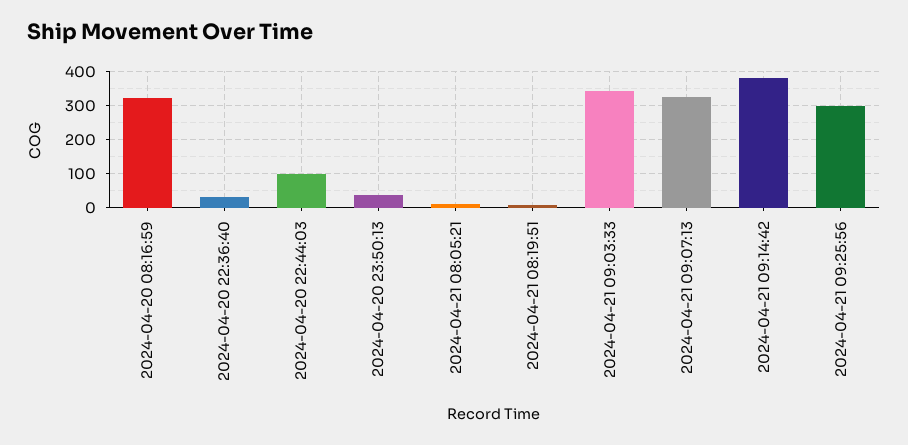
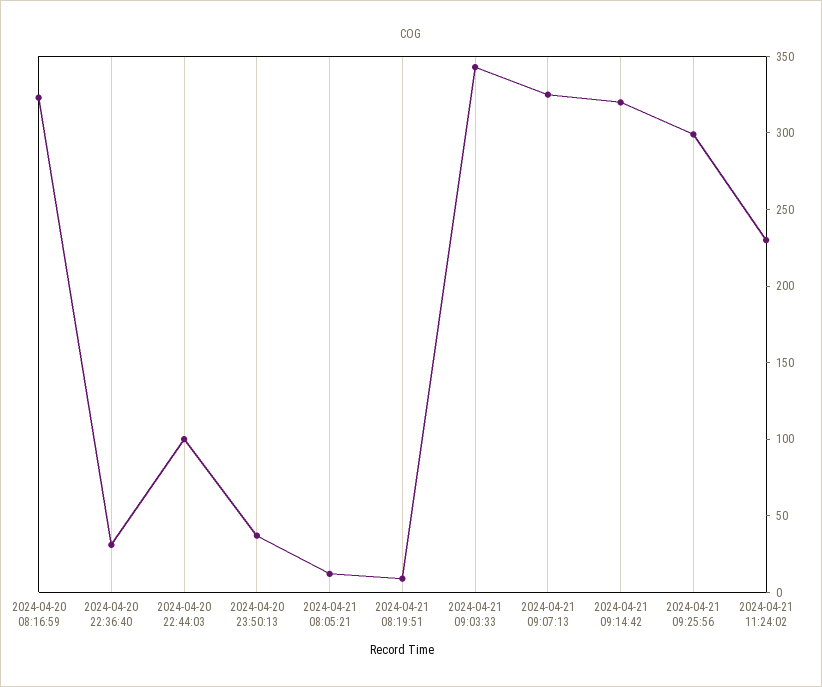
2024-04-21 09:14:42: 380 -> 320
2024-04-21 11:24:02: none -> 230

